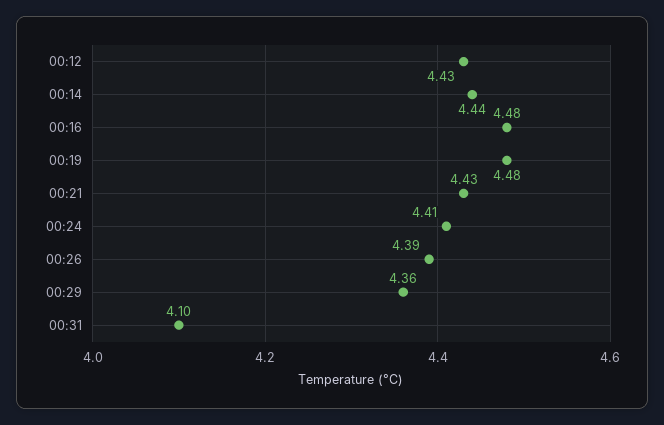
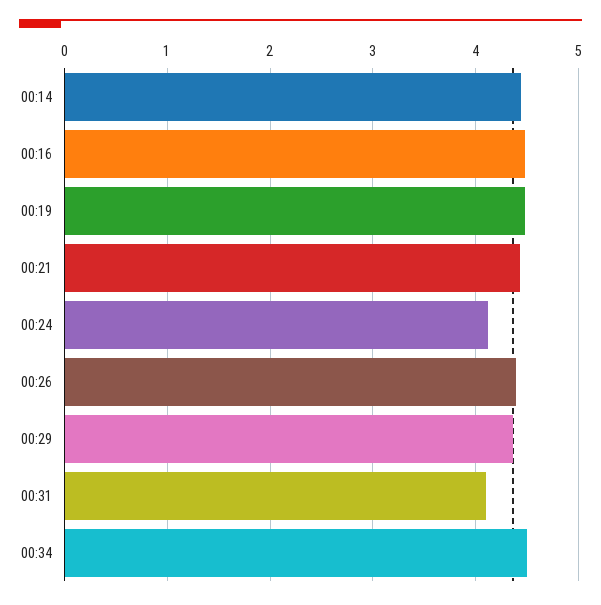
00:12: 4.43 -> none
00:24: 4.41 -> 4.1
00:34: none -> 4.5

